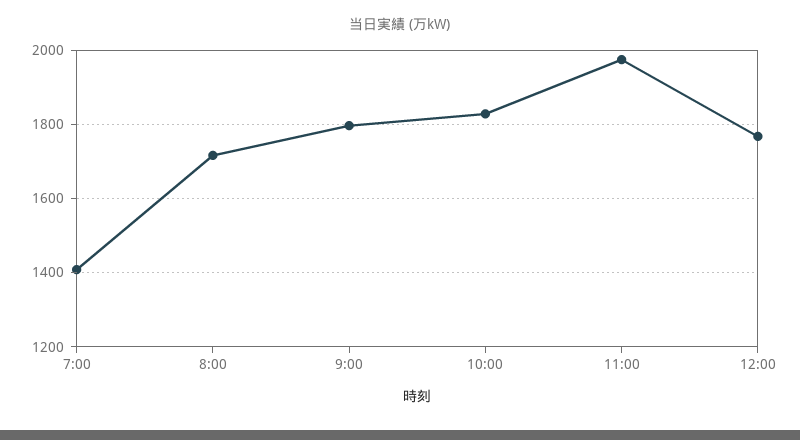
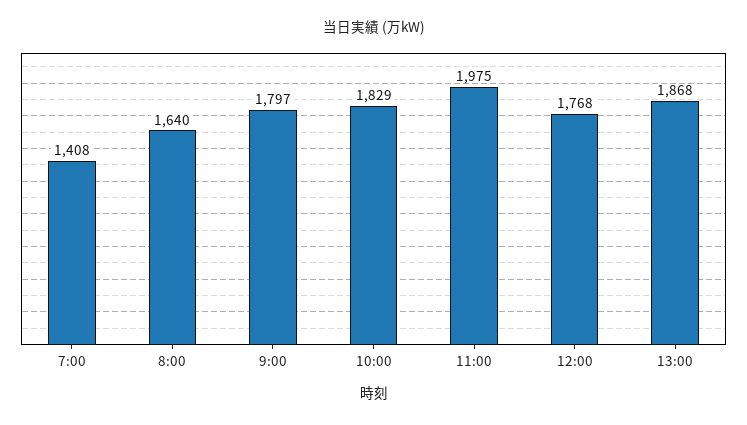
8:00: 1720 -> 1640
13:00: none -> 1868

